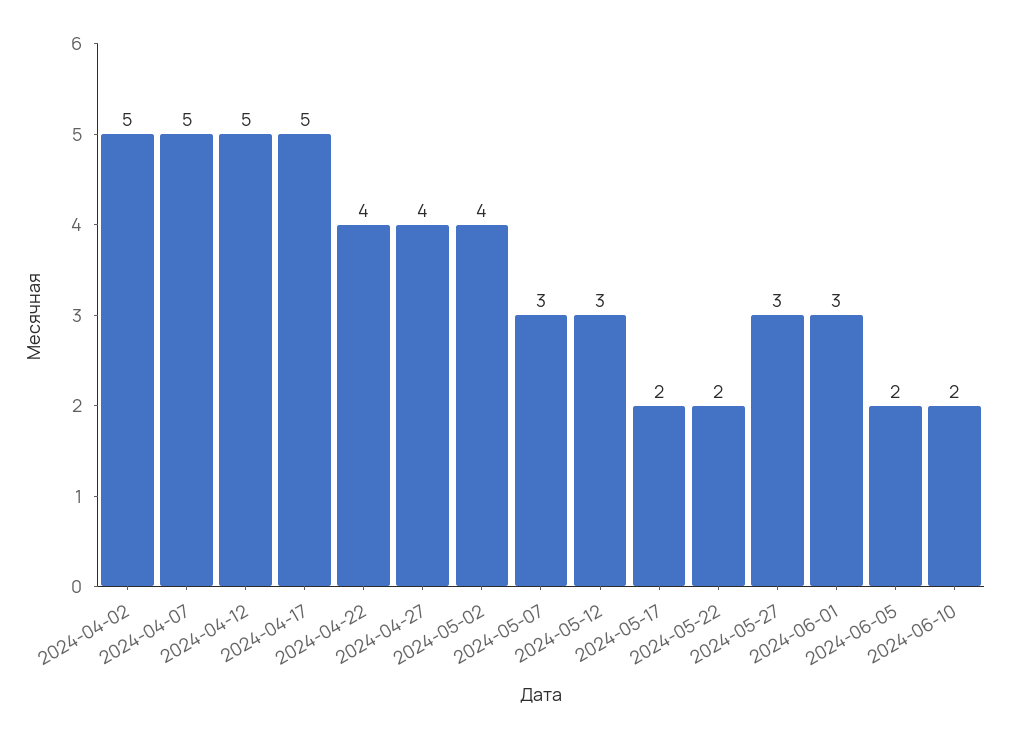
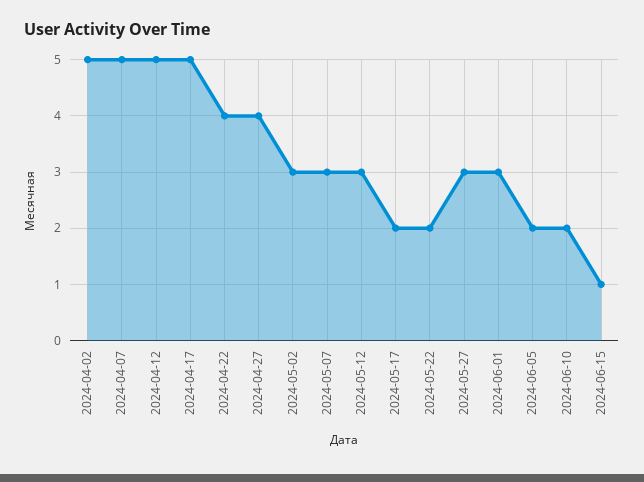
2024-05-02: 4 -> 3
2024-06-15: none -> 1

